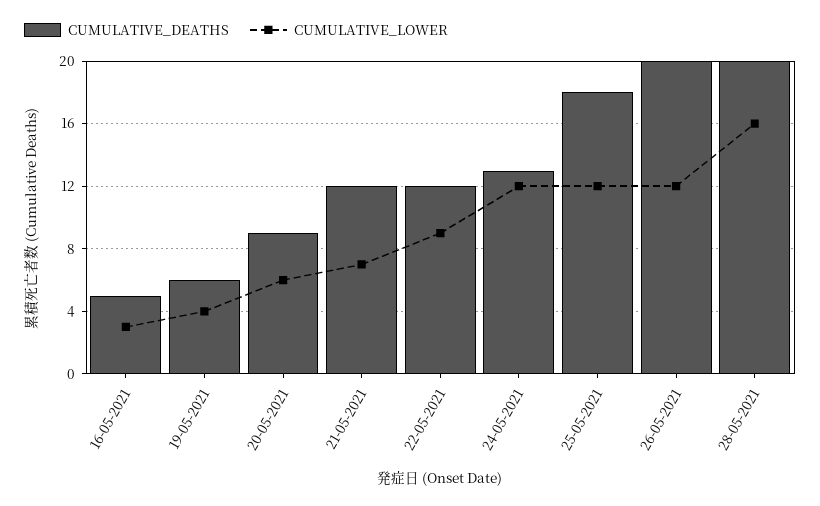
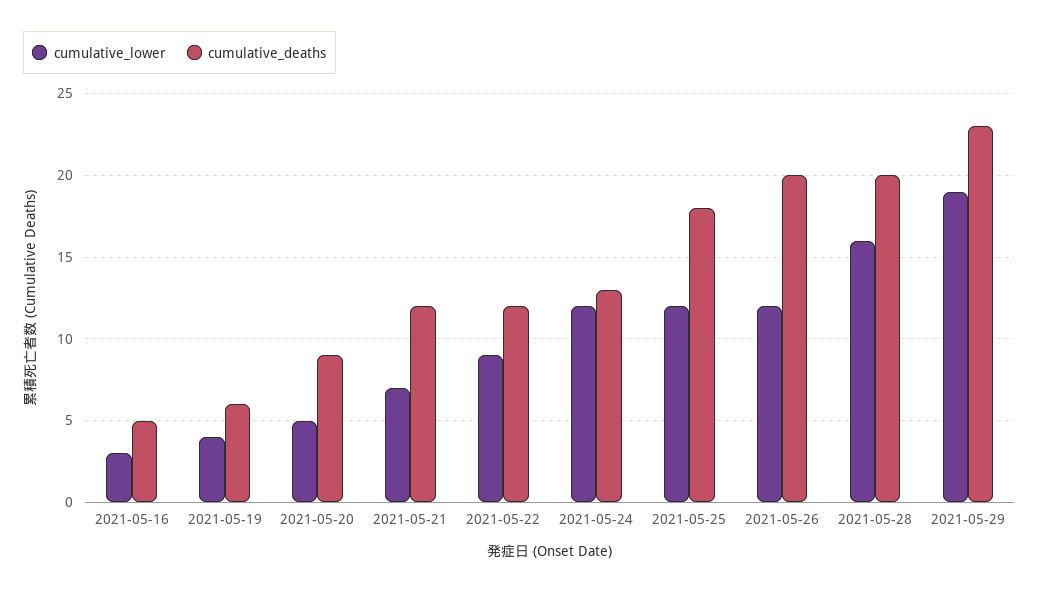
CUMULATIVE_LOWER, 20-05-2021: 6 -> 5
CUMULATIVE_LOWER, 2021-05-29: none -> 19
CUMULATIVE_DEATHS, 2021-05-29: none -> 23

